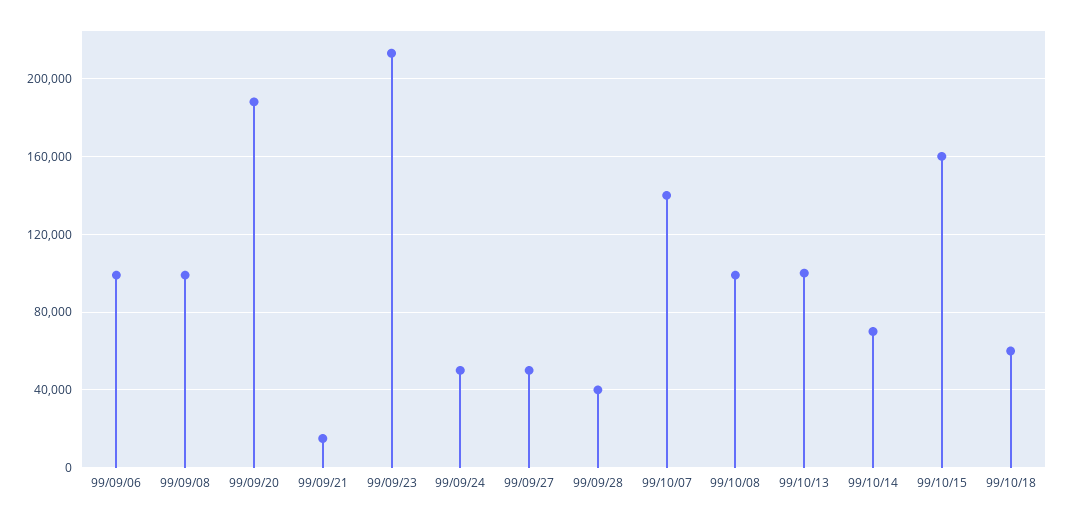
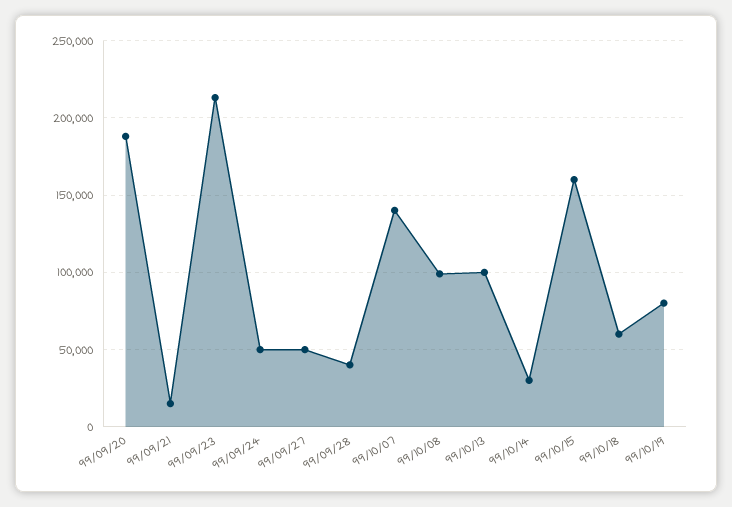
99/09/06: 100000 -> none
99/09/08: 100000 -> none
99/10/14: 70000 -> 30000
99/10/19: none -> 80000

